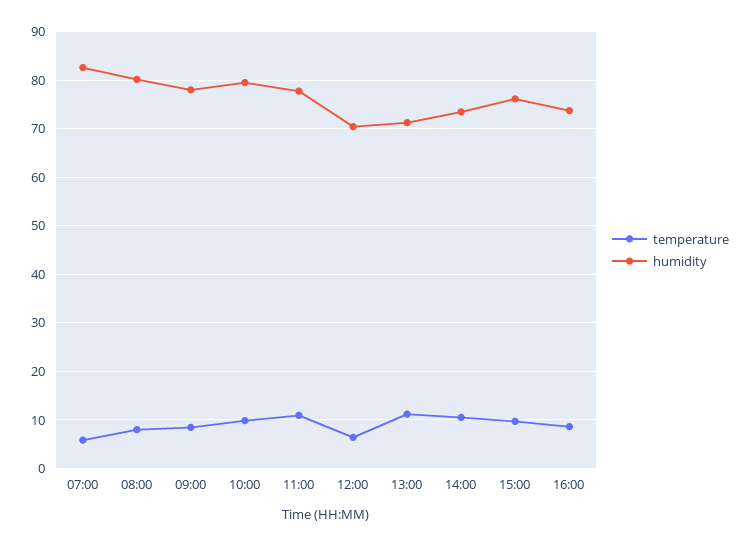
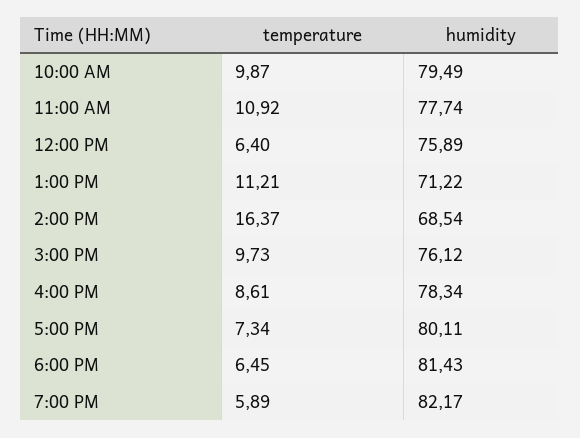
temperature, 07:00: 6 -> none
humidity, 07:00: 82 -> none
temperature, 08:00: 8 -> none
humidity, 08:00: 80 -> none
temperature, 09:00: 8 -> none
humidity, 09:00: 78 -> none
humidity, 12:00: 70 -> 75.89
temperature, 14:00: 10 -> 16.37
humidity, 14:00: 74 -> 68.54
humidity, 16:00: 74 -> 78.34
temperature, 5:00 PM: none -> 7.34
humidity, 5:00 PM: none -> 80.11
temperature, 6:00 PM: none -> 6.45
humidity, 6:00 PM: none -> 81.43
temperature, 7:00 PM: none -> 5.89
humidity, 7:00 PM: none -> 82.17

